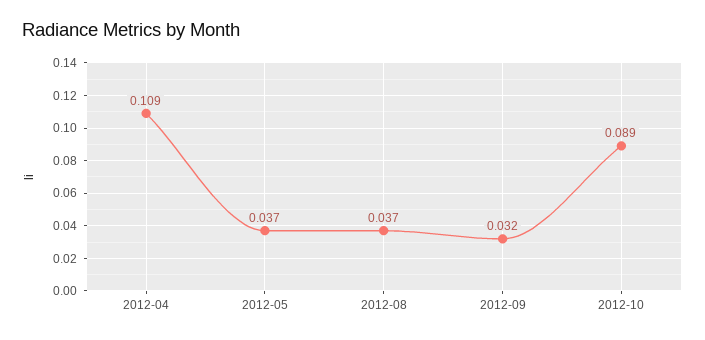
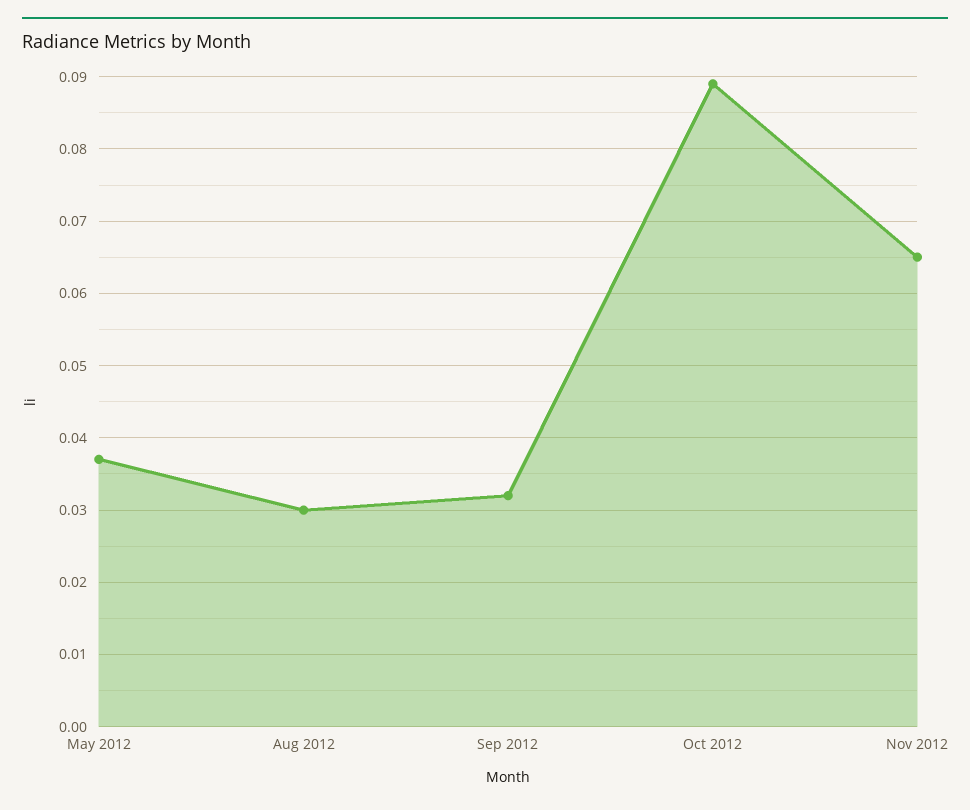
2012-04: 0.109 -> none
2012-08: 0.037 -> 0.03
Nov 2012: none -> 0.065

